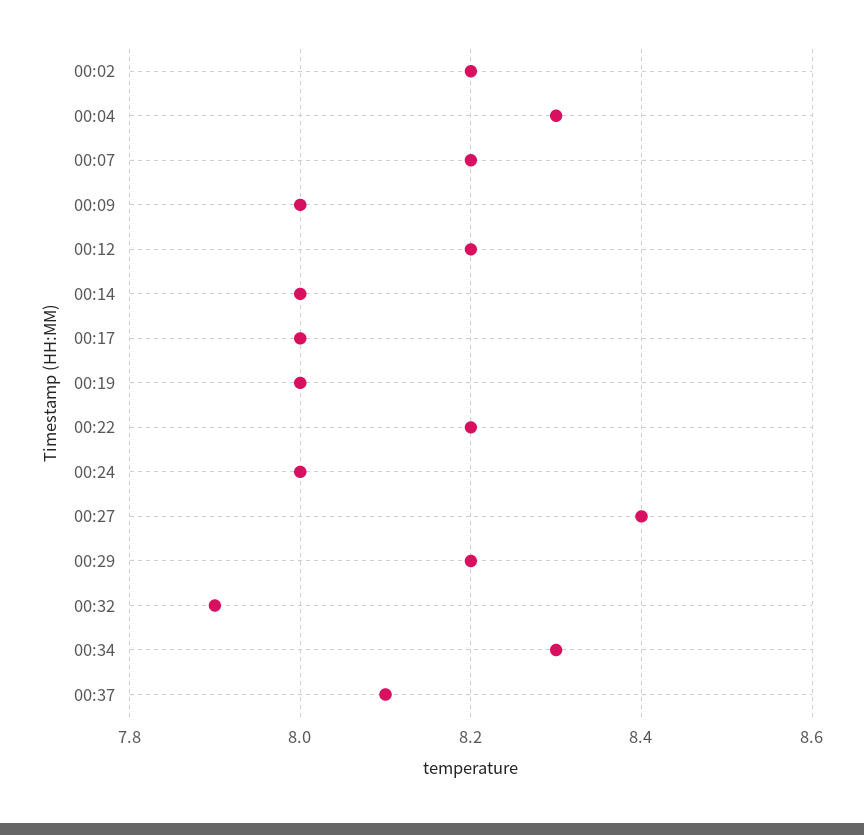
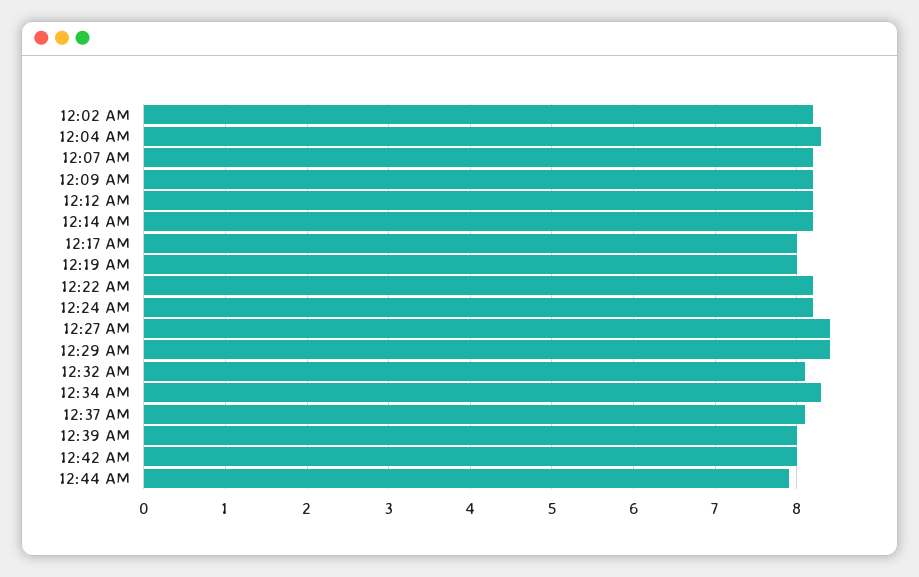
00:09: 8 -> 8.2
00:14: 8 -> 8.2
00:24: 8 -> 8.2
00:29: 8.2 -> 8.4
00:32: 7.9 -> 8.1
12:39 AM: none -> 8
12:42 AM: none -> 8
12:44 AM: none -> 7.9

